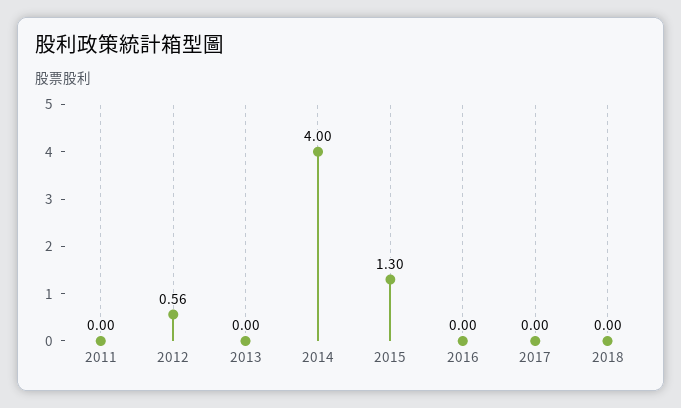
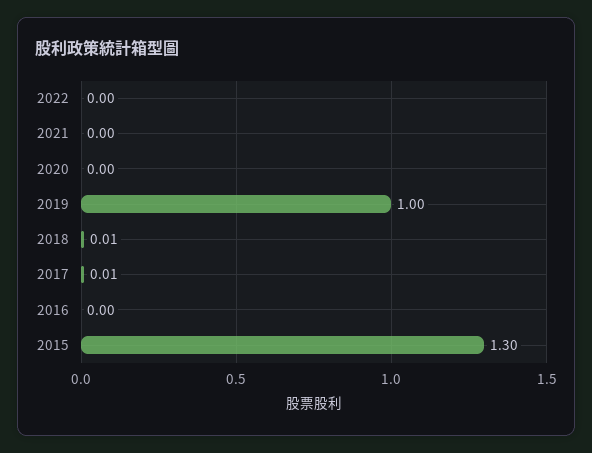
2011: 0 -> none
2012: 0.56 -> none
2013: 0 -> none
2014: 4 -> none
2017: 0 -> 0.01
2018: 0 -> 0.01
2022: none -> 0
2021: none -> 0
2020: none -> 0
2019: none -> 1

